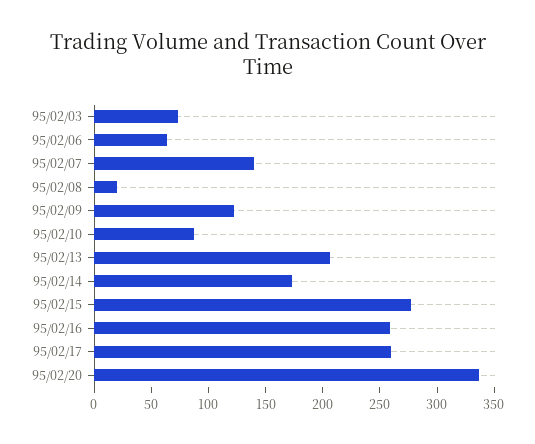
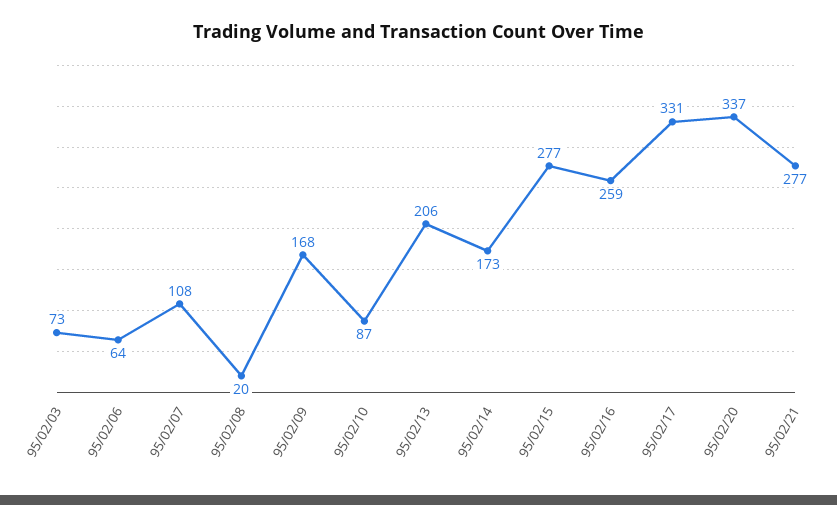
95/02/07: 140 -> 108
95/02/09: 120 -> 168
95/02/17: 260 -> 331
95/02/21: none -> 277

